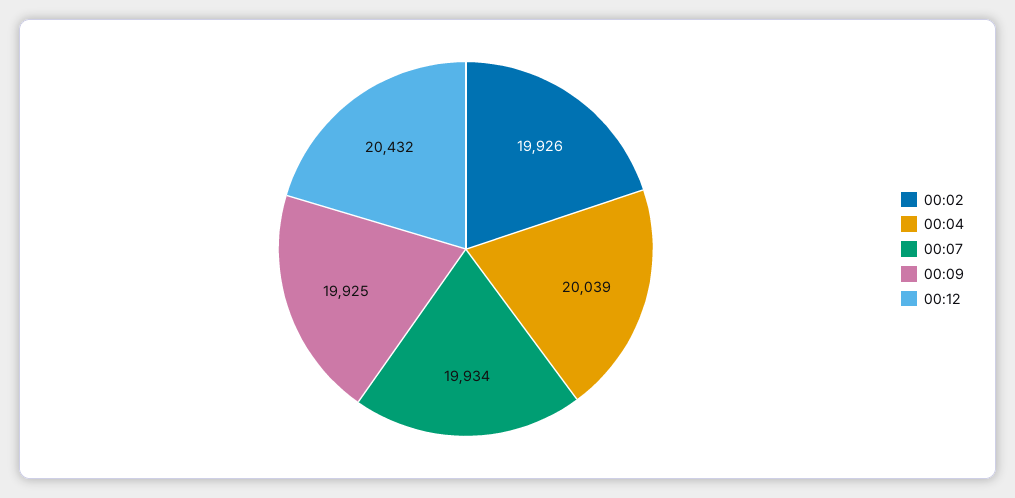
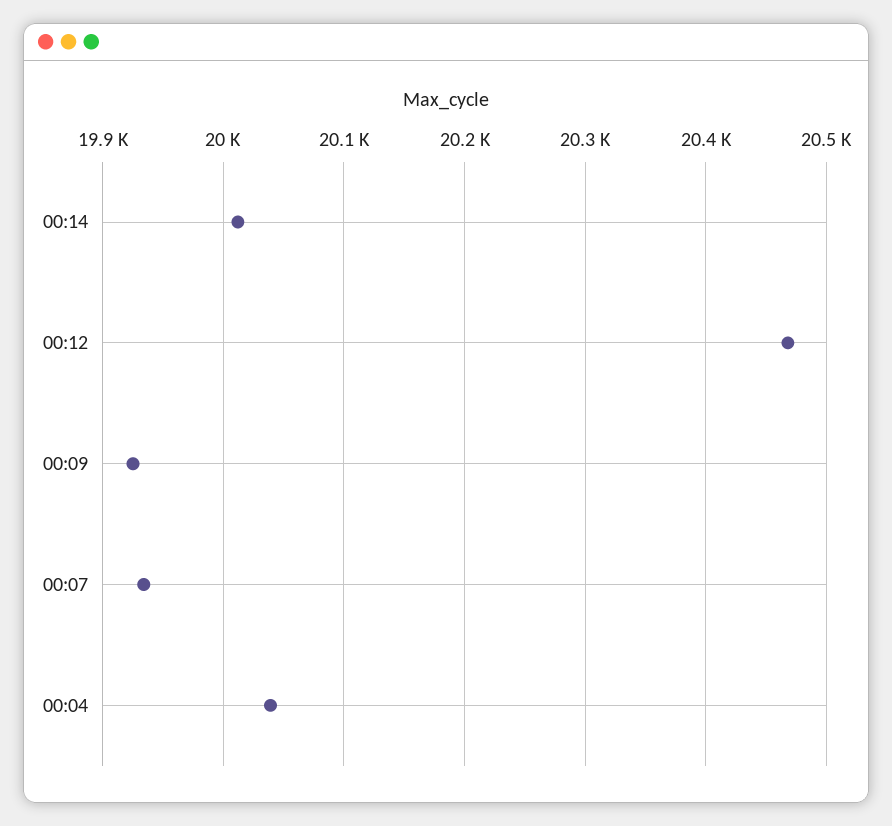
00:02: 19926 -> none
00:12: 20432 -> 20470
00:14: none -> 20010

